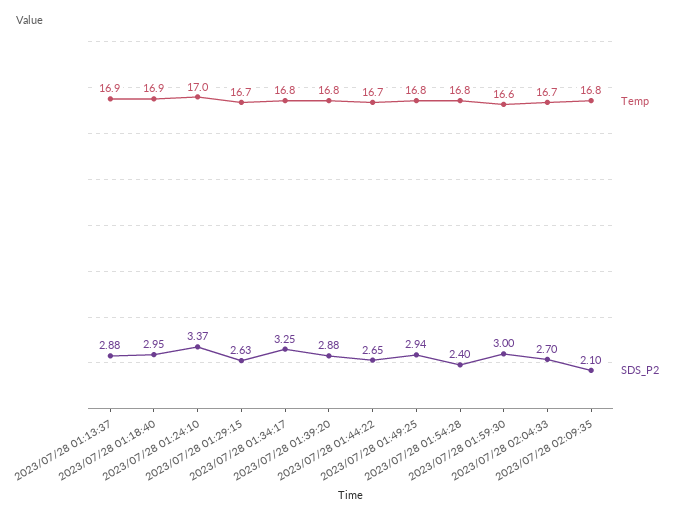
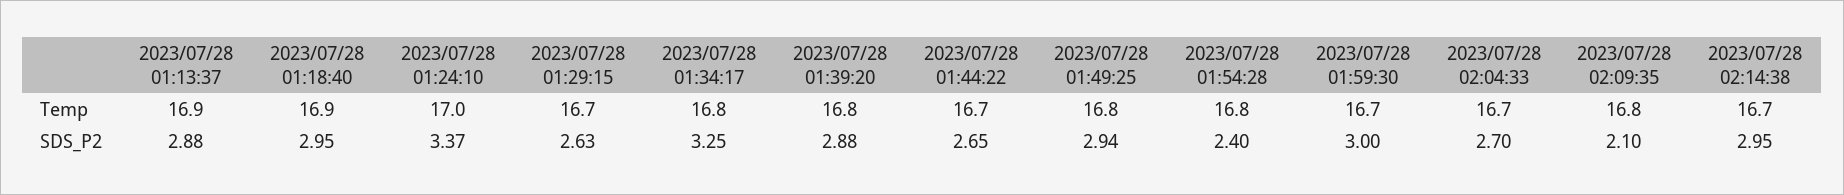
Temp, 2023/07/28 01:59:30: 16.6 -> 16.7
Temp, 2023/07/28 02:14:38: none -> 16.7
SDS_P2, 2023/07/28 02:14:38: none -> 2.95

